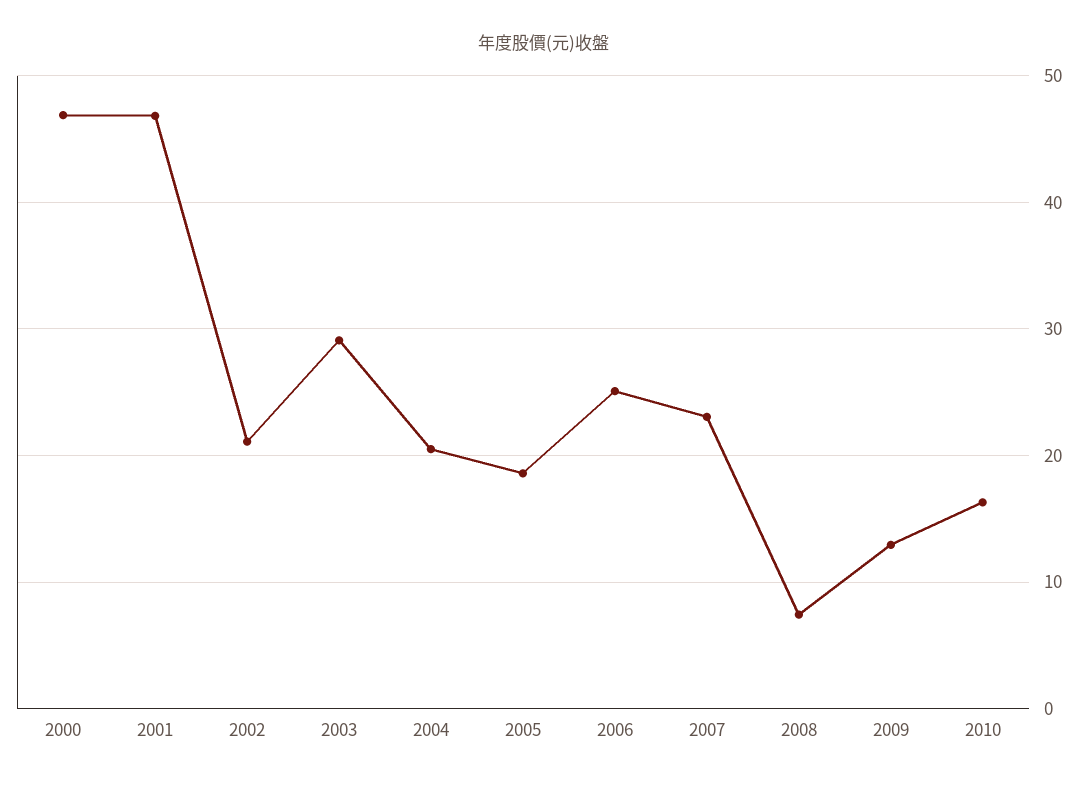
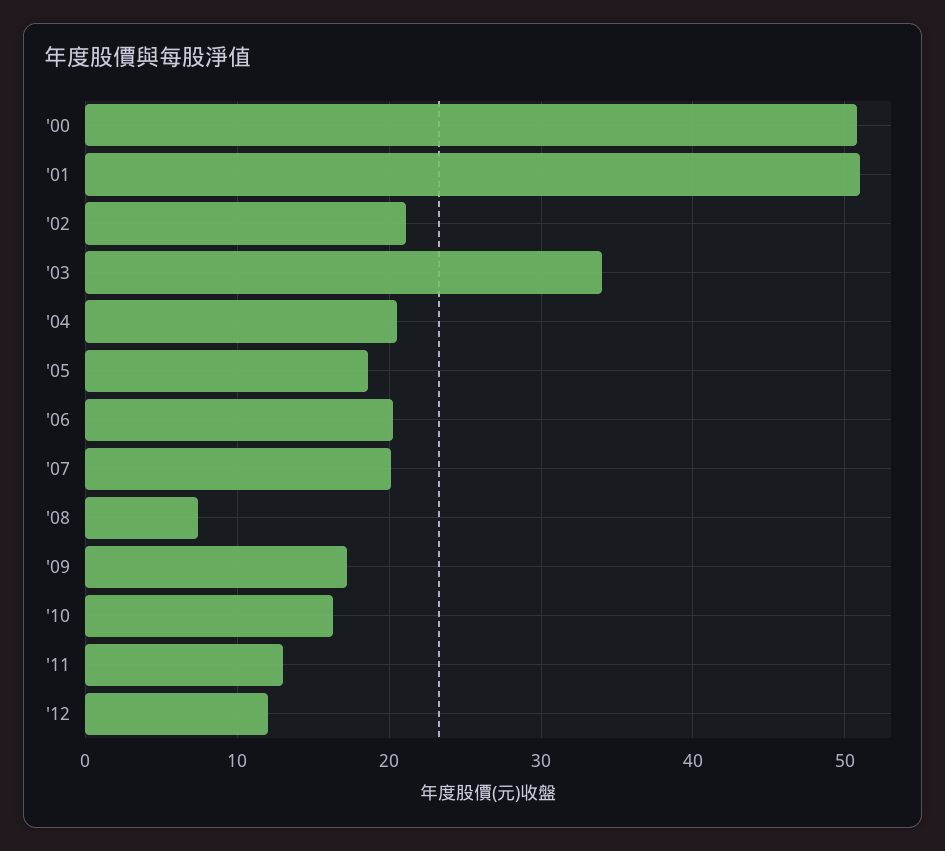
2000: 47 -> 51
2001: 47 -> 51
2003: 29 -> 34
2006: 25 -> 20
2007: 23 -> 20
2009: 13 -> 17
'11: none -> 13
'12: none -> 12

